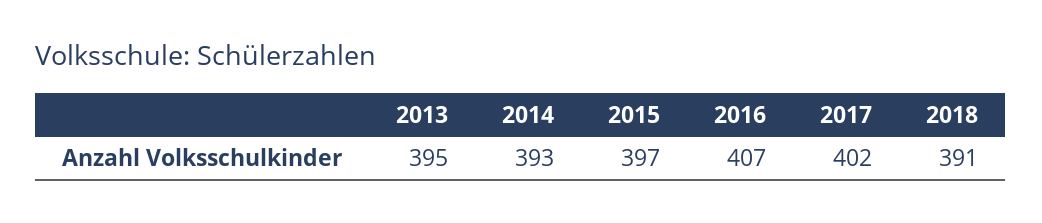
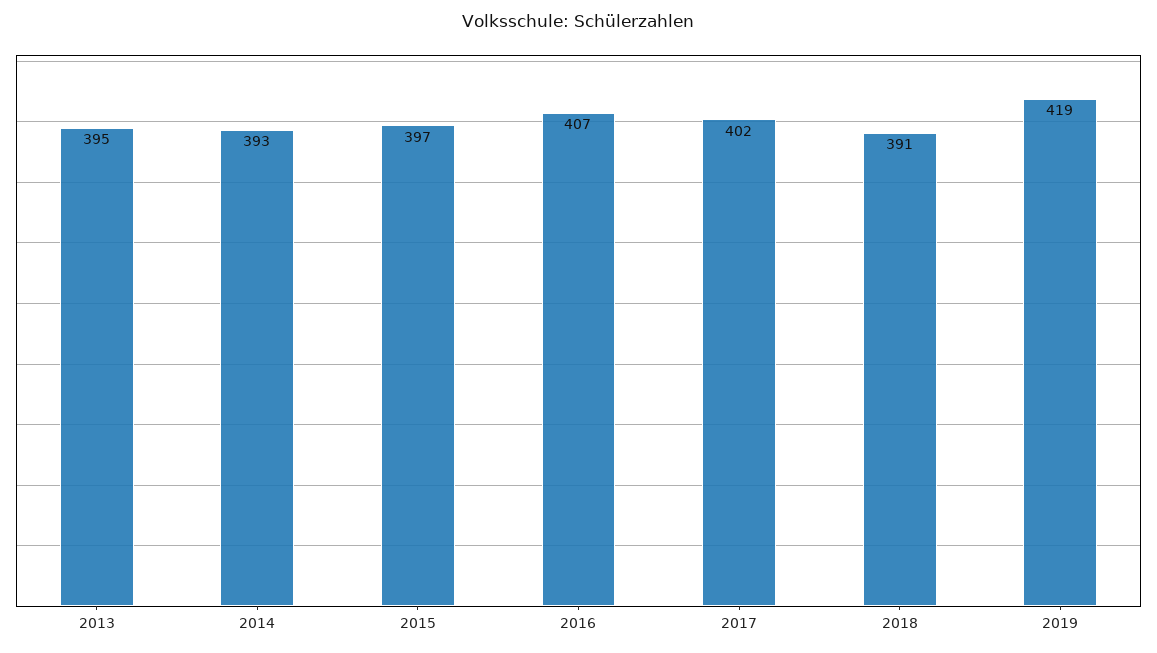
2019: none -> 419

